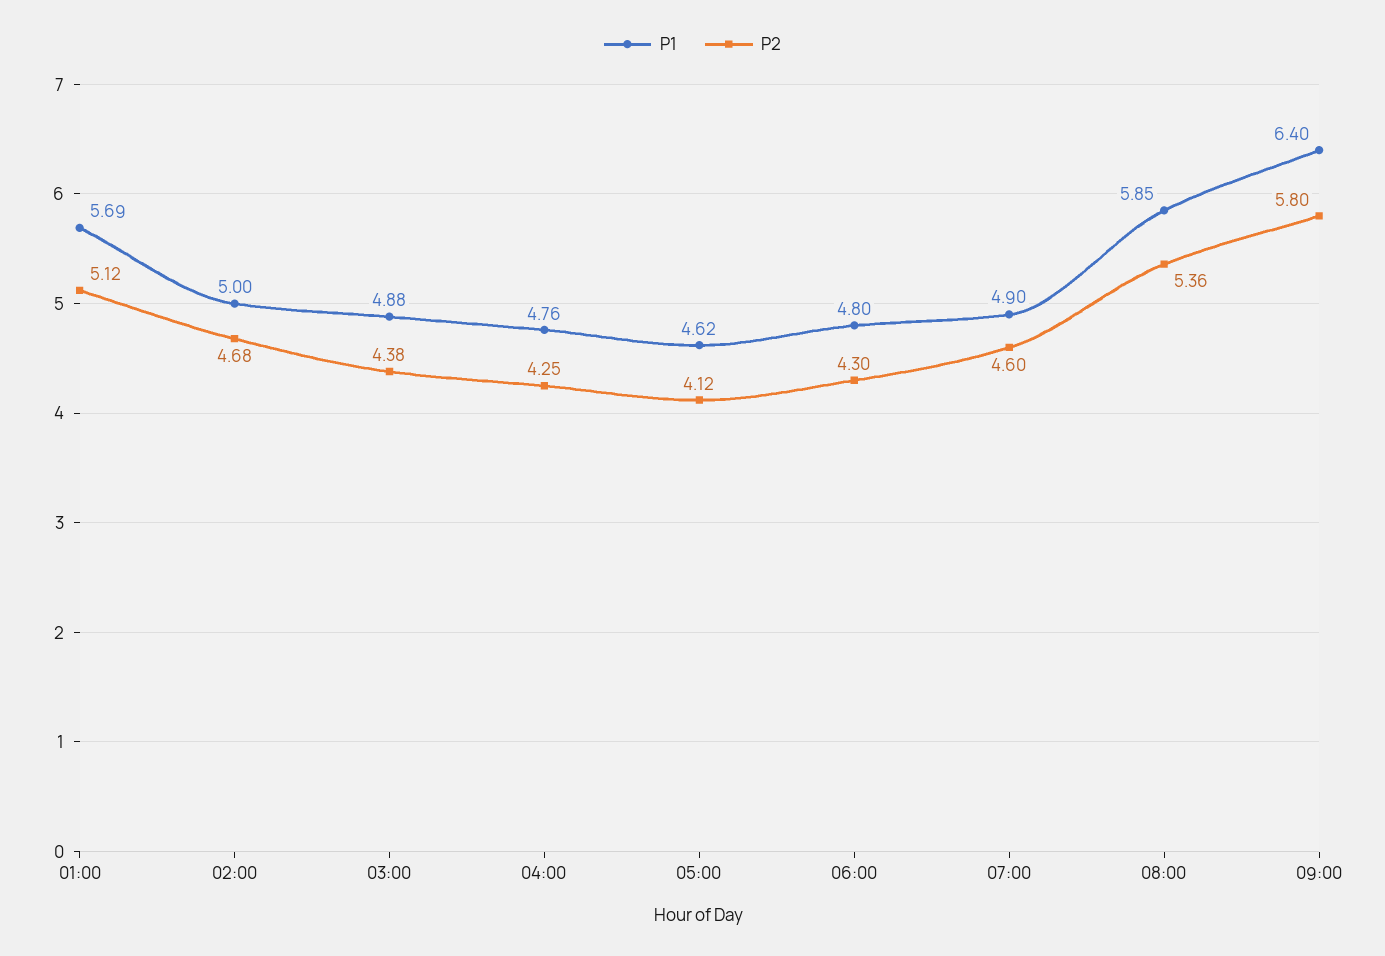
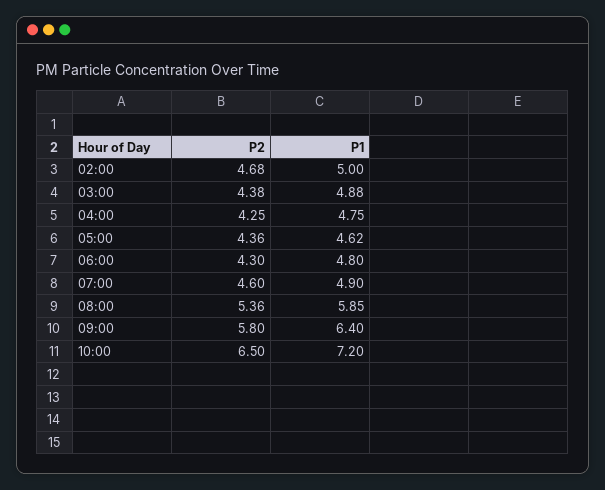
P1, 01:00: 5.69 -> none
P2, 01:00: 5.12 -> none
P1, 04:00: 4.76 -> 4.75
P2, 05:00: 4.12 -> 4.36
P2, 10:00: none -> 6.5
P1, 10:00: none -> 7.2

